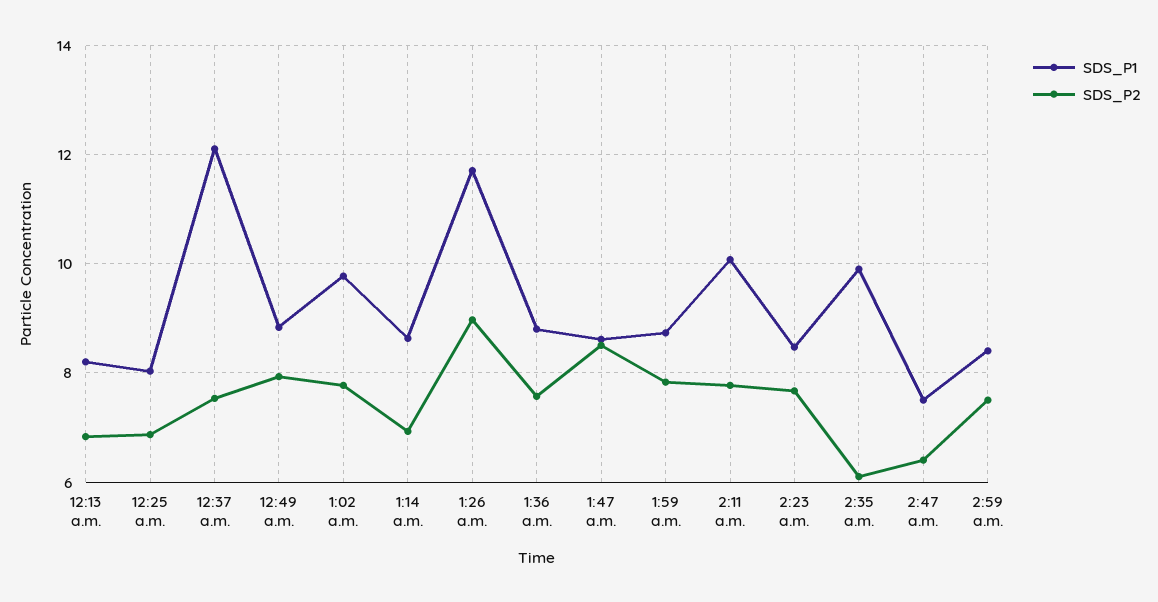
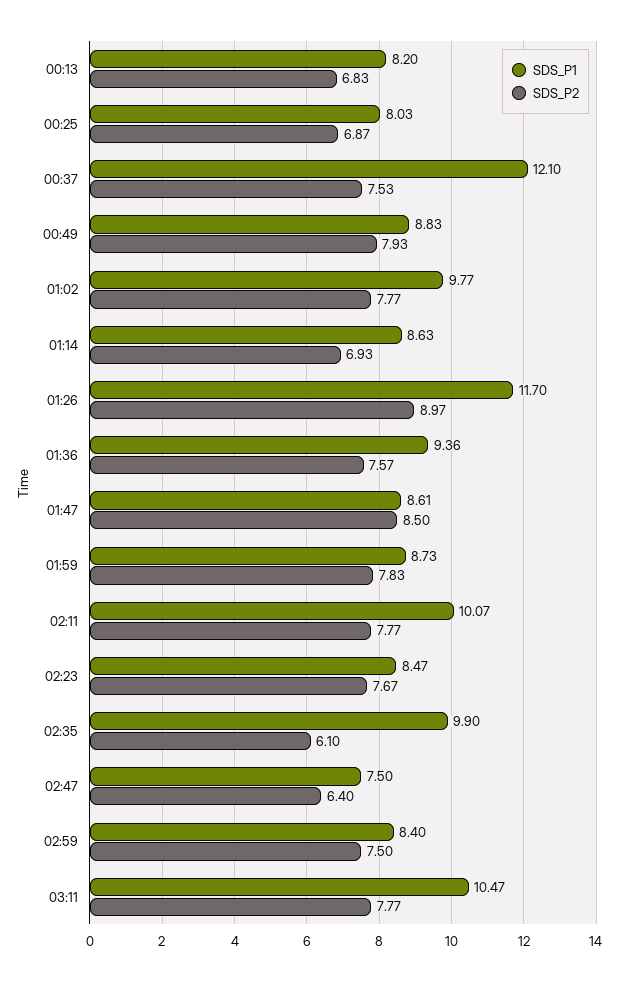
SDS_P1, 1:36 a.m.: 8.8 -> 9.36
SDS_P1, 03:11: none -> 10.47
SDS_P2, 03:11: none -> 7.77

